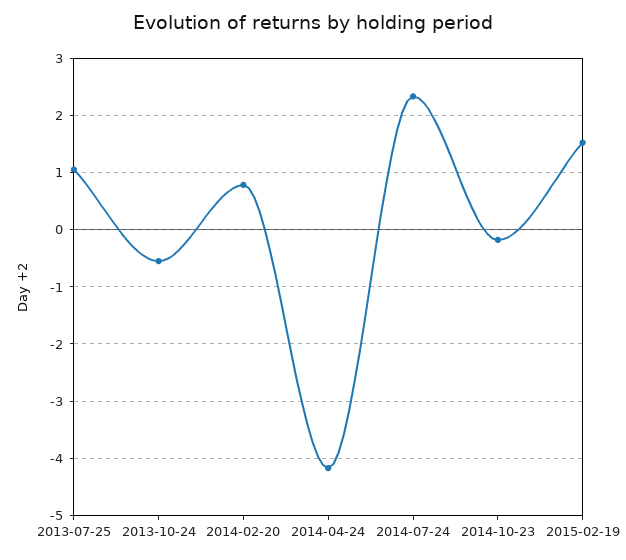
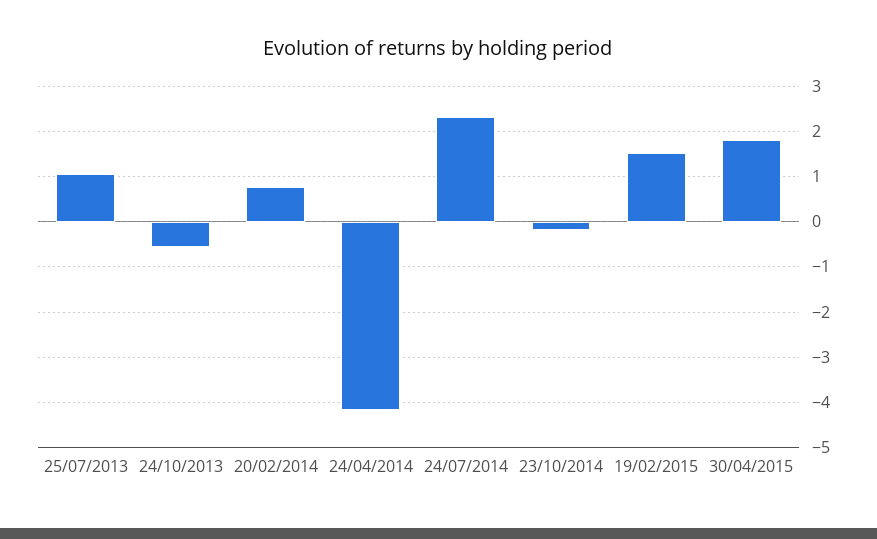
30/04/2015: none -> 1.8

